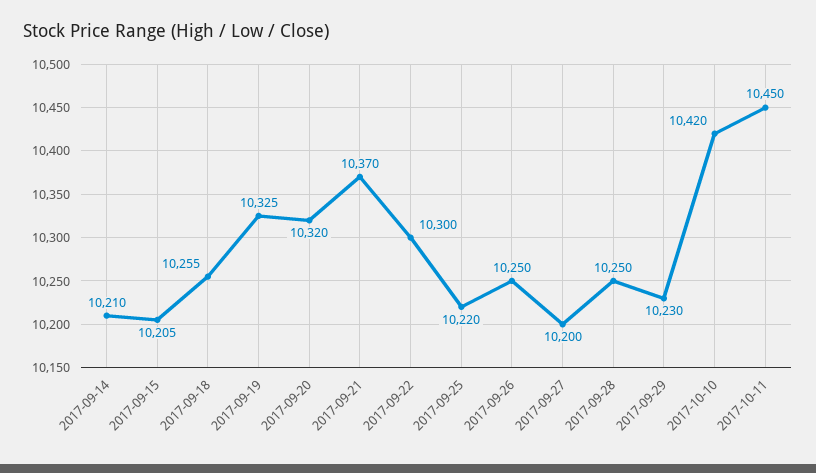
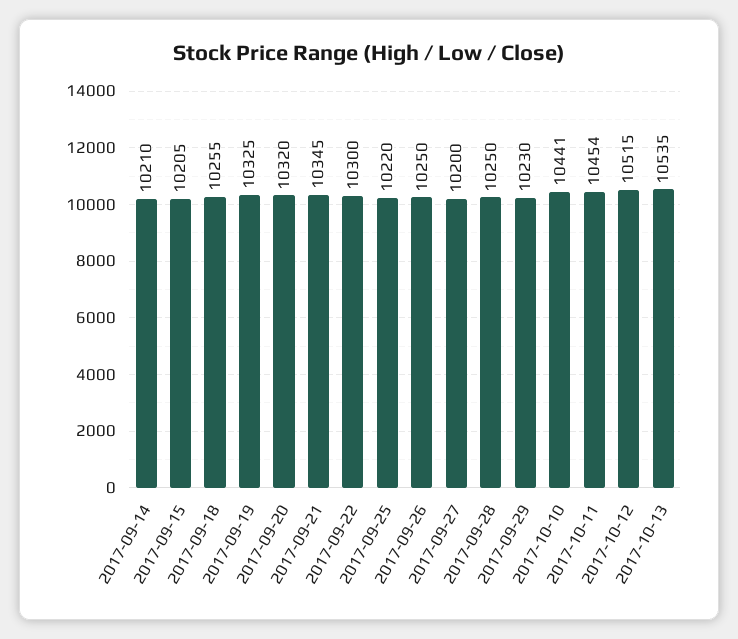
2017-09-21: 10370 -> 10345
2017-10-10: 10420 -> 10441
2017-10-11: 10450 -> 10454
2017-10-12: none -> 10515
2017-10-13: none -> 10535

